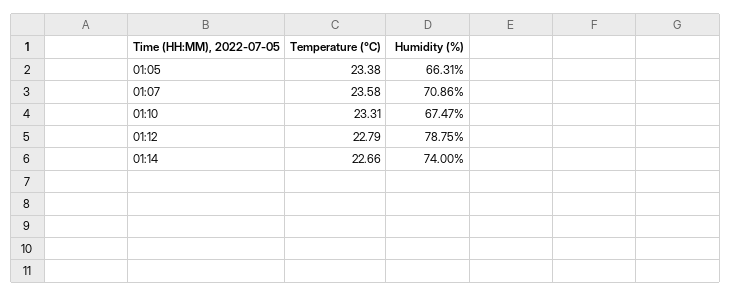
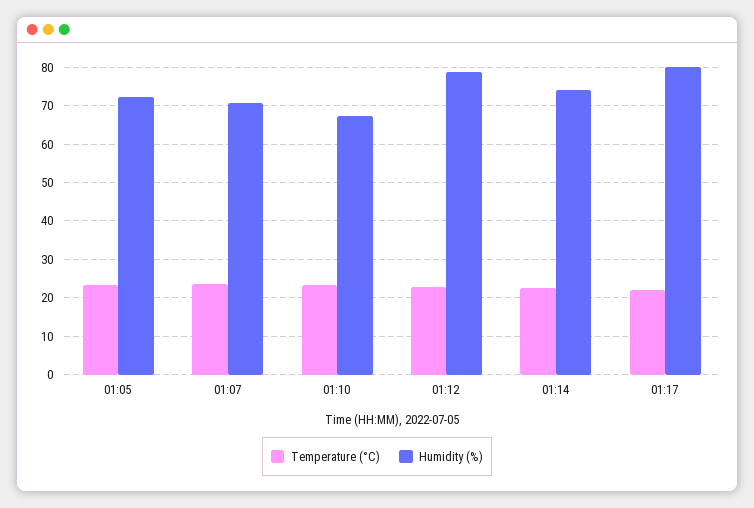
Humidity (%), 01:05: 66.31 -> 72
Temperature (°C), 01:17: none -> 22
Humidity (%), 01:17: none -> 80

